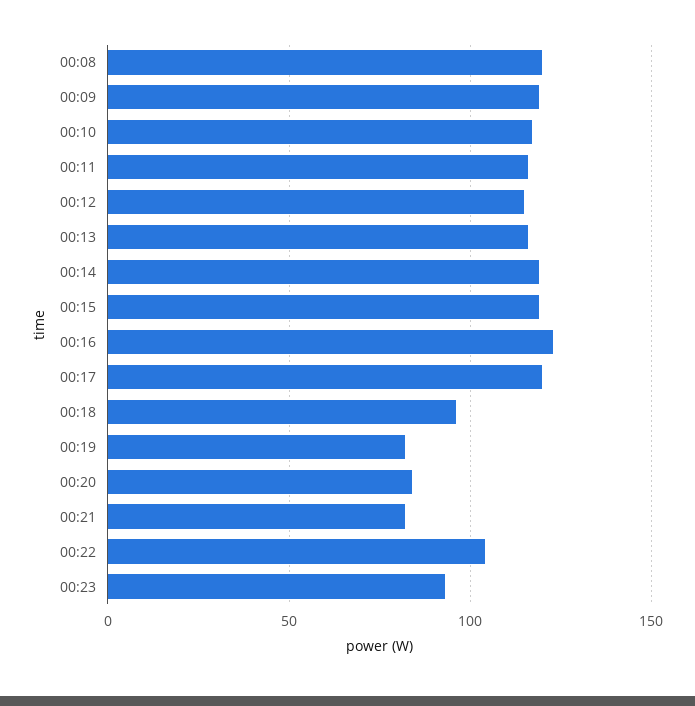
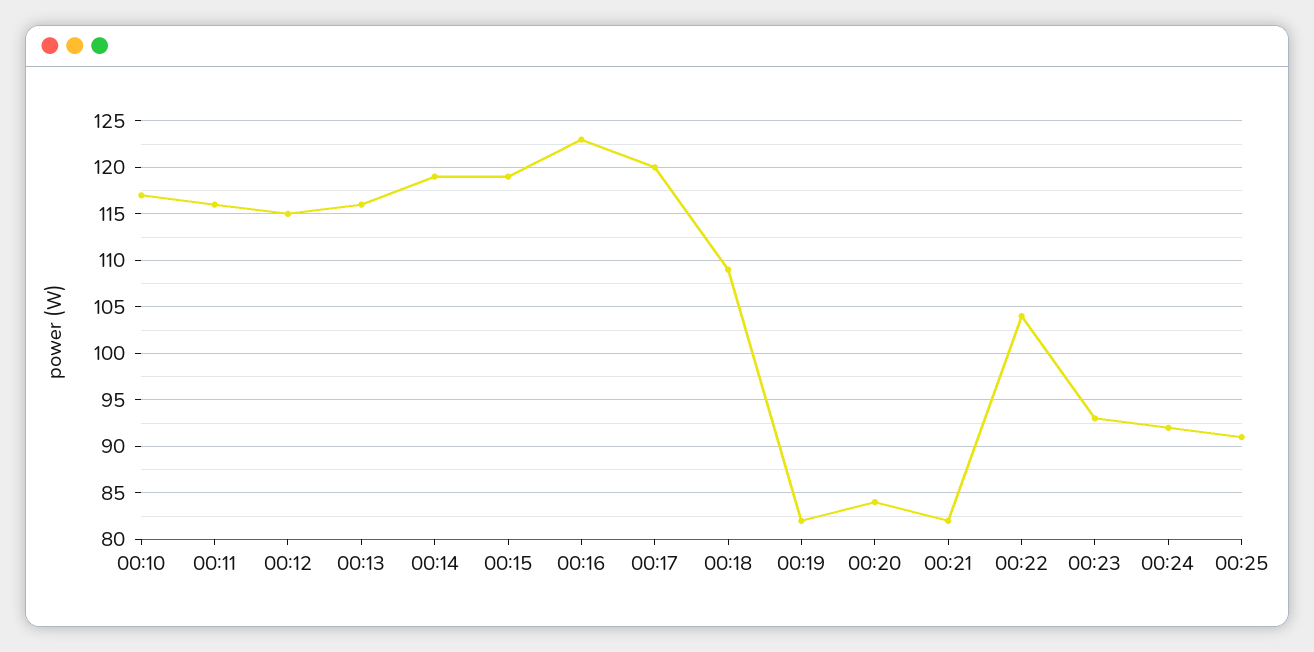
00:08: 120 -> none
00:09: 120 -> none
00:18: 95 -> 109
00:24: none -> 92
00:25: none -> 91

